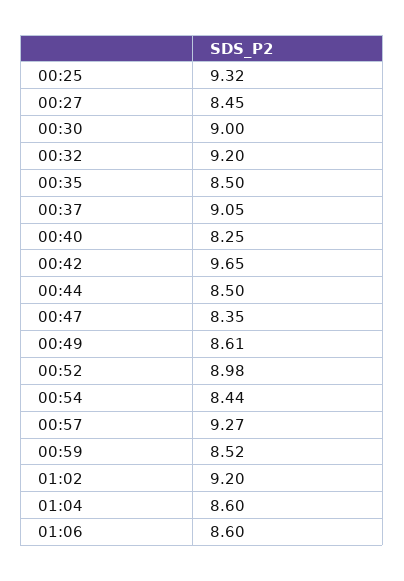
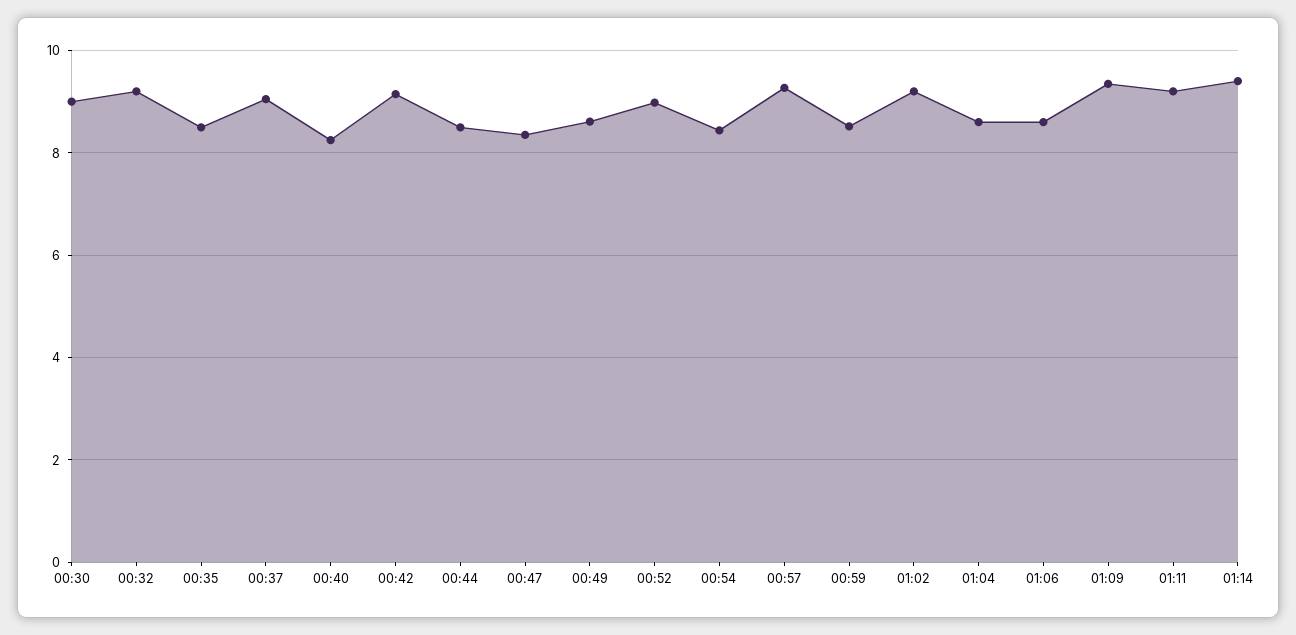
00:25: 9.32 -> none
00:27: 8.45 -> none
00:42: 9.65 -> 9.2
01:09: none -> 9.4
01:11: none -> 9.2
01:14: none -> 9.4

